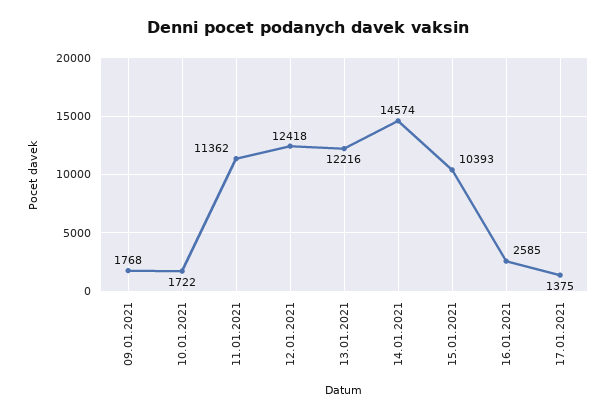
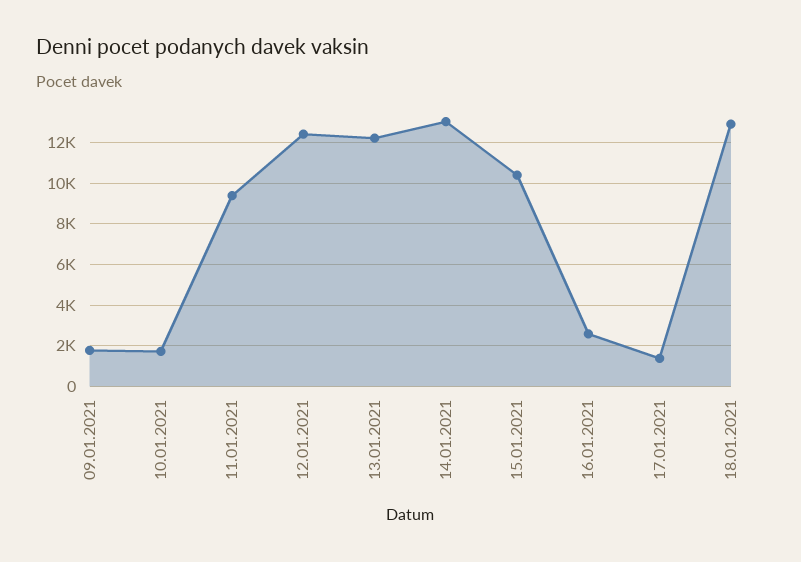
11.01.2021: 11362 -> 9500
14.01.2021: 14574 -> 13000
18.01.2021: none -> 13000

